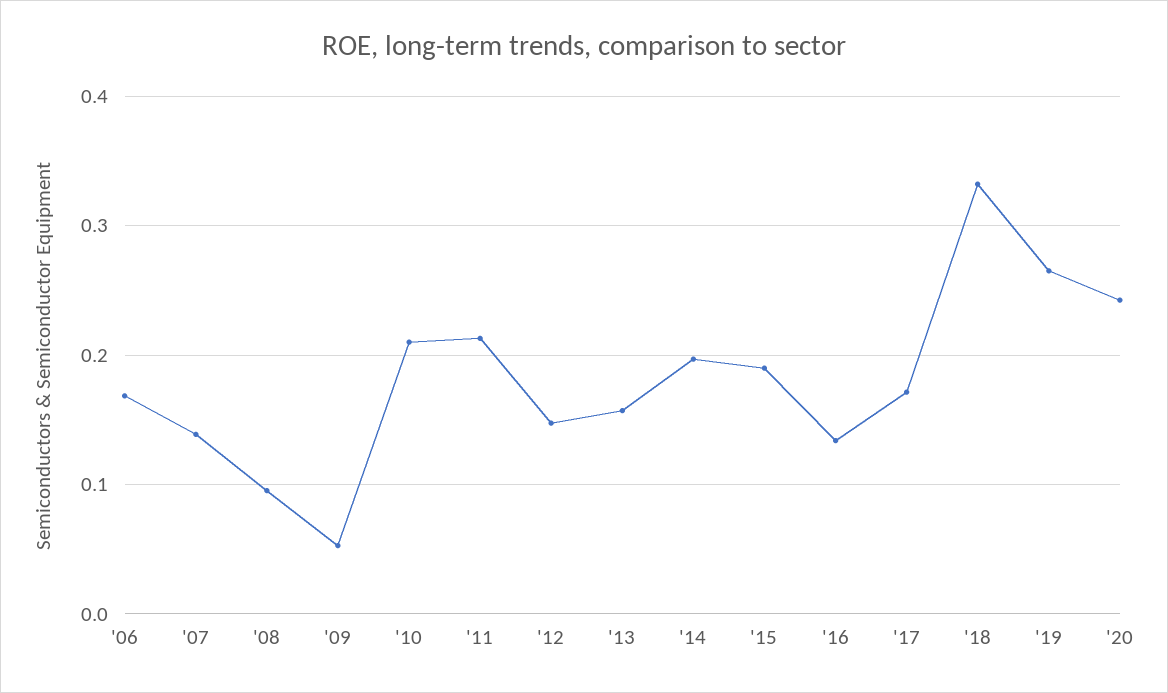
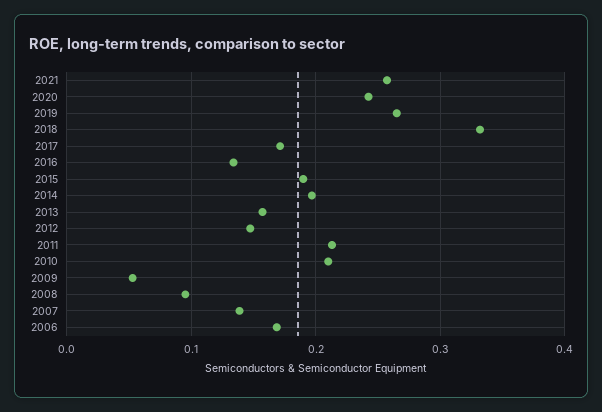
2021: none -> 0.26

